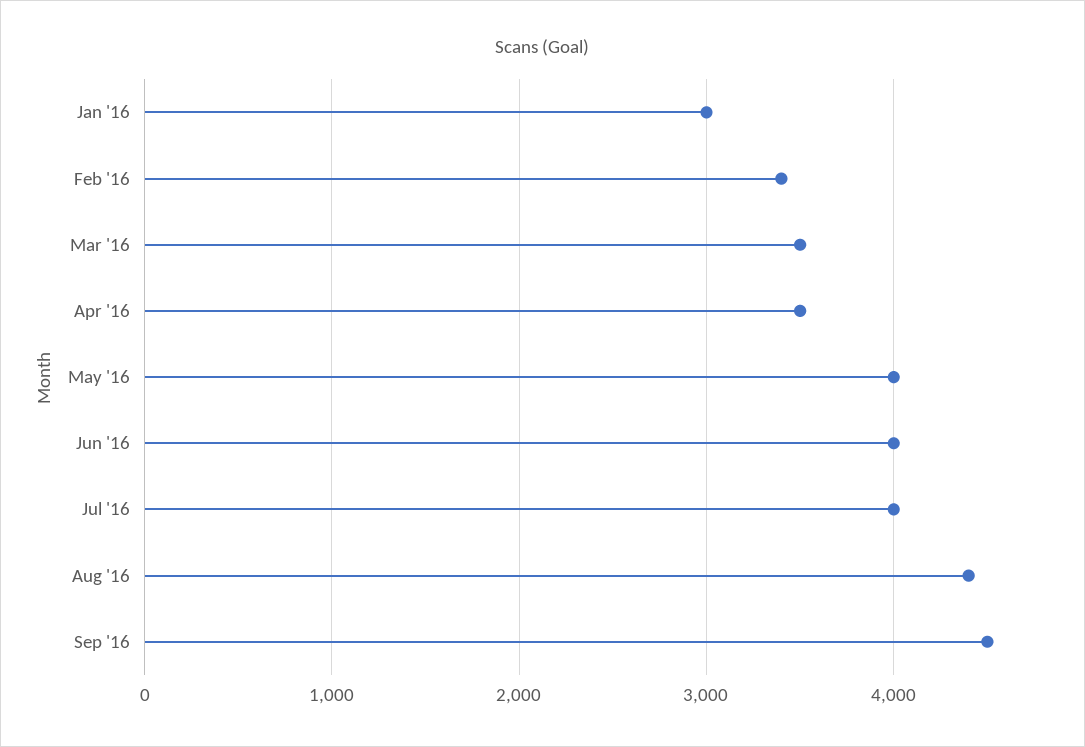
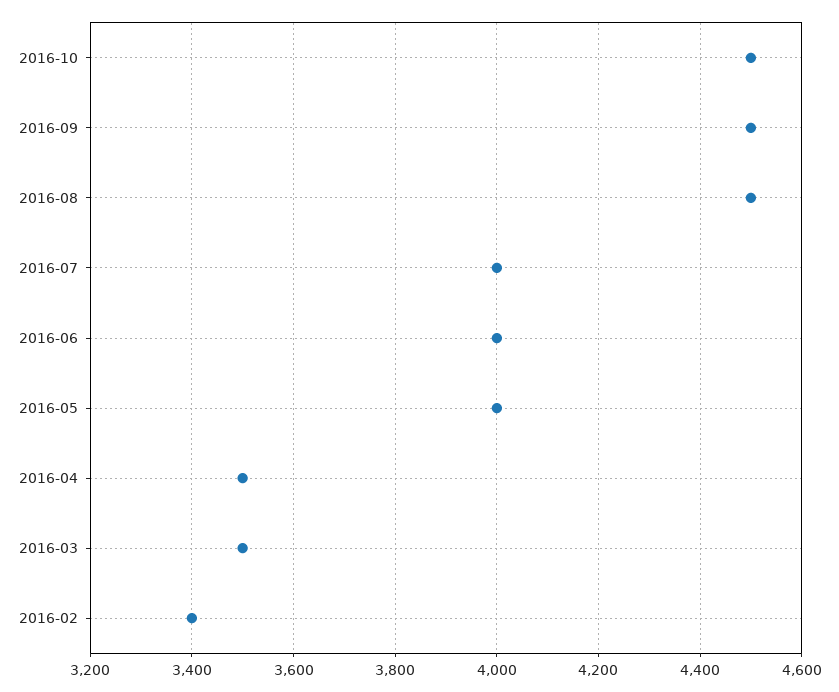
Jan '16: 3000 -> none
Aug '16: 4400 -> 4500
2016-10: none -> 4500

